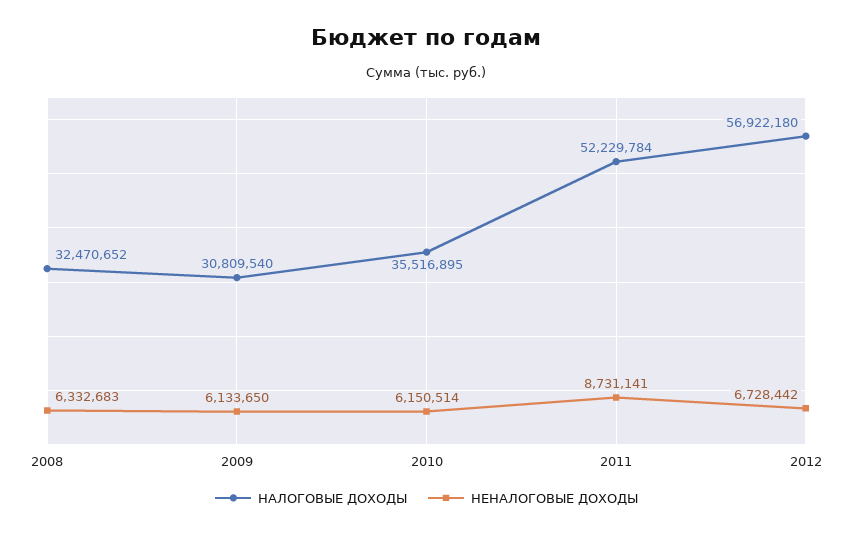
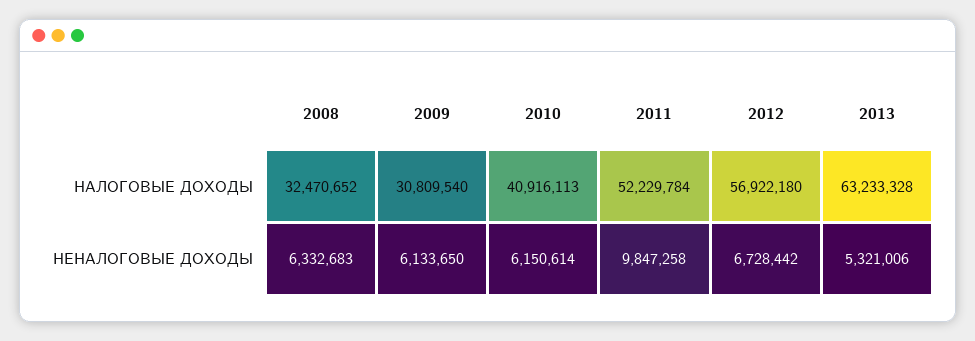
НАЛОГОВЫЕ ДОХОДЫ, 2010: 35516895 -> 40916113
НЕНАЛОГОВЫЕ ДОХОДЫ, 2010: 6150514 -> 6150614
НЕНАЛОГОВЫЕ ДОХОДЫ, 2011: 8731141 -> 9847258
НАЛОГОВЫЕ ДОХОДЫ, 2013: none -> 63233328
НЕНАЛОГОВЫЕ ДОХОДЫ, 2013: none -> 5321006

